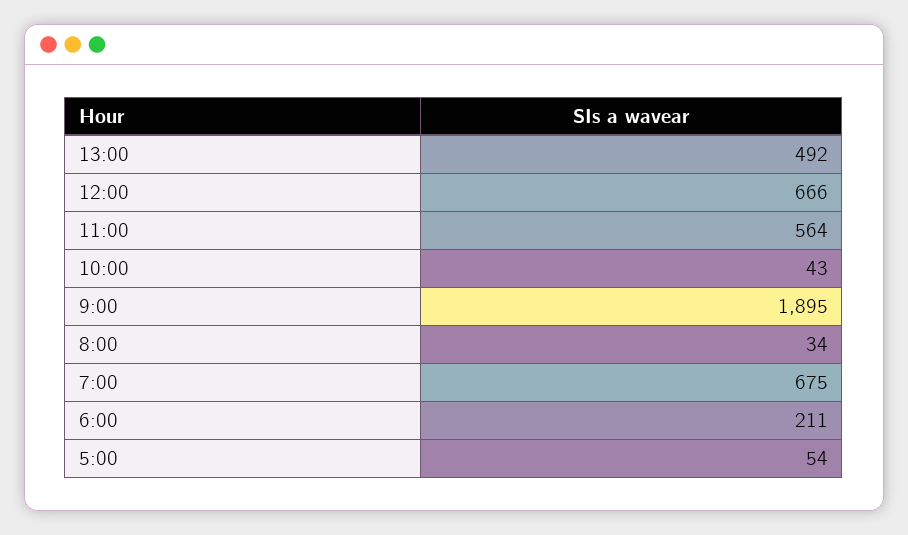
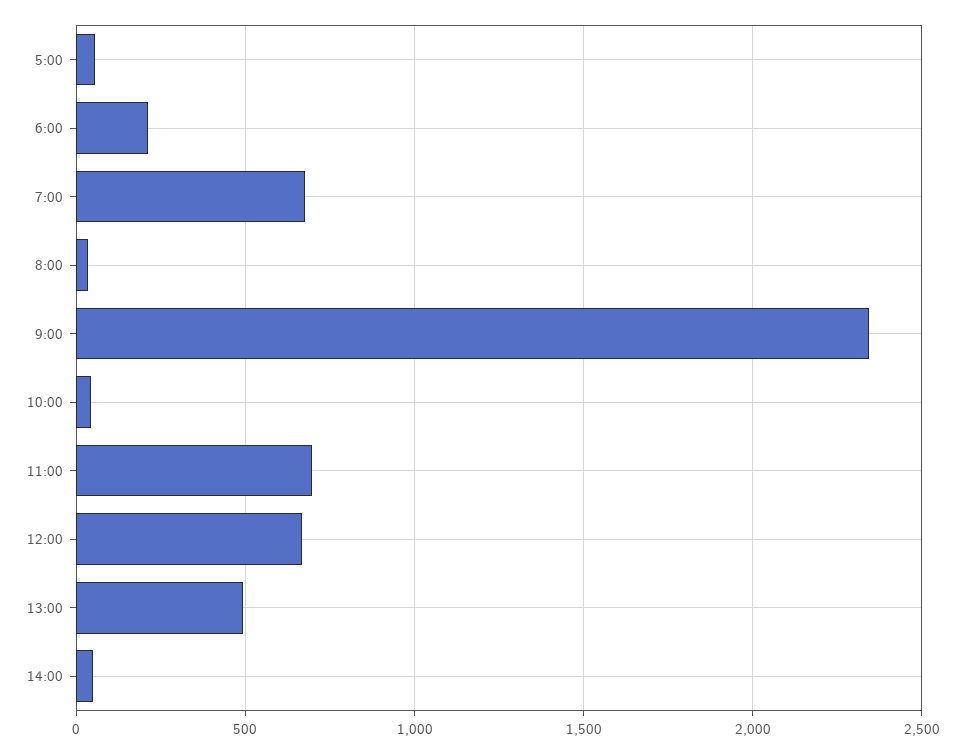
11:00: 564 -> 700
9:00: 1895 -> 2350
14:00: none -> 50

